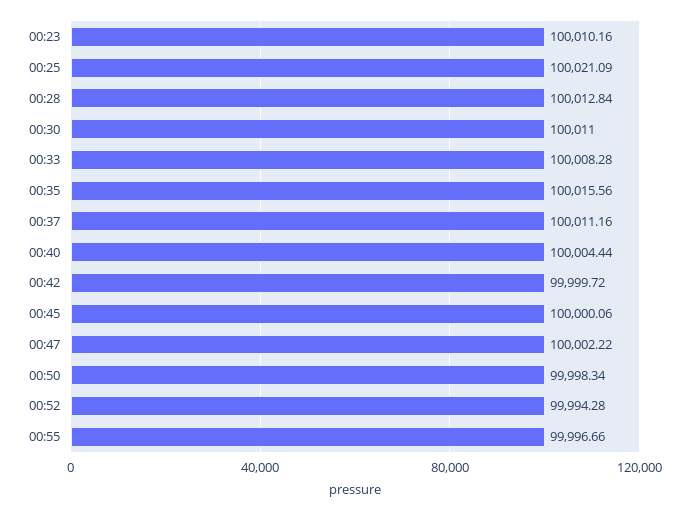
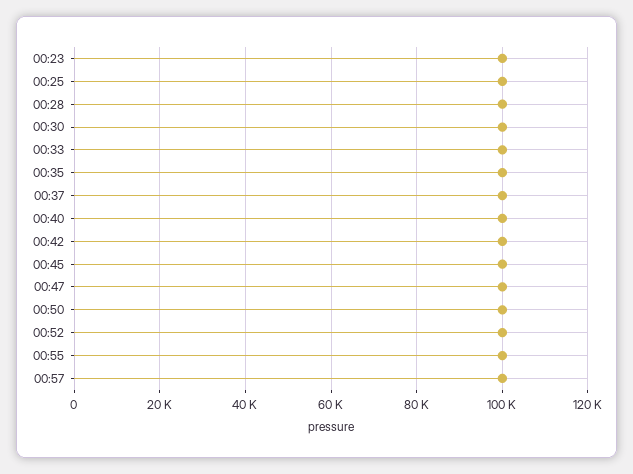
00:57: none -> 100000

